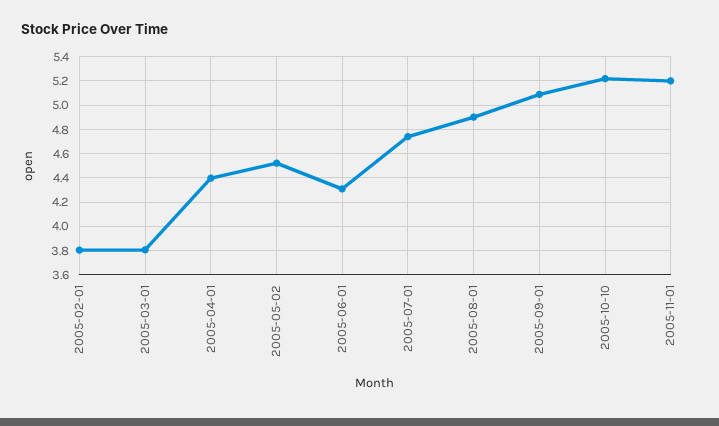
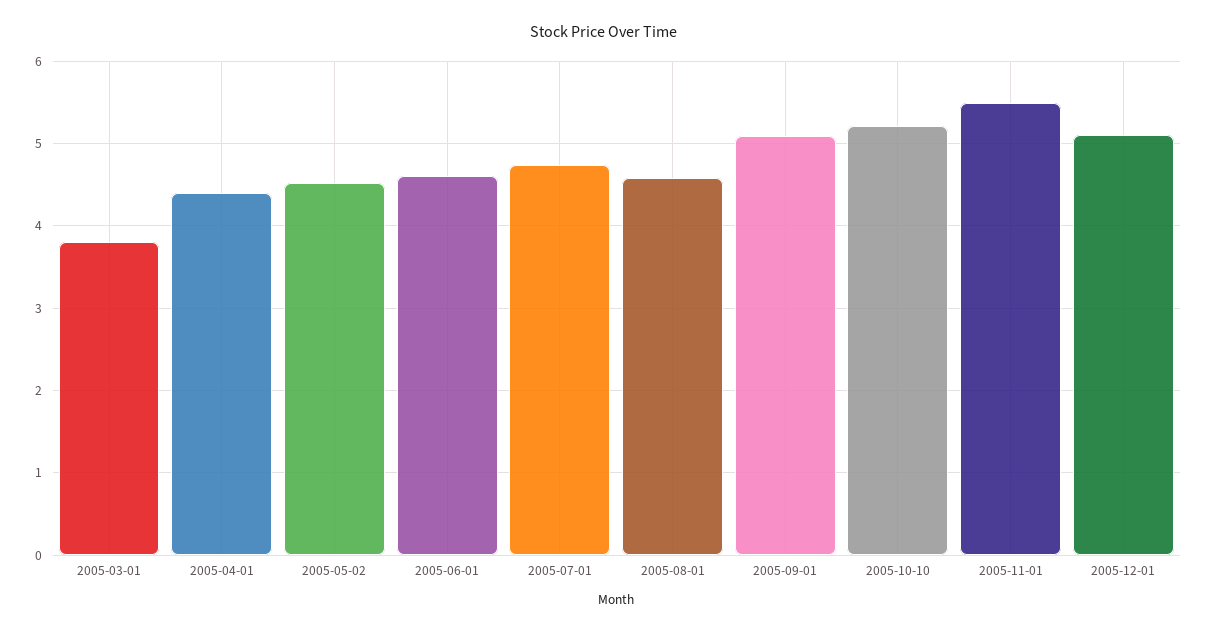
2005-02-01: 3.8 -> none
2005-06-01: 4.3 -> 4.6
2005-08-01: 4.9 -> 4.6
2005-11-01: 5.2 -> 5.5
2005-12-01: none -> 5.1

